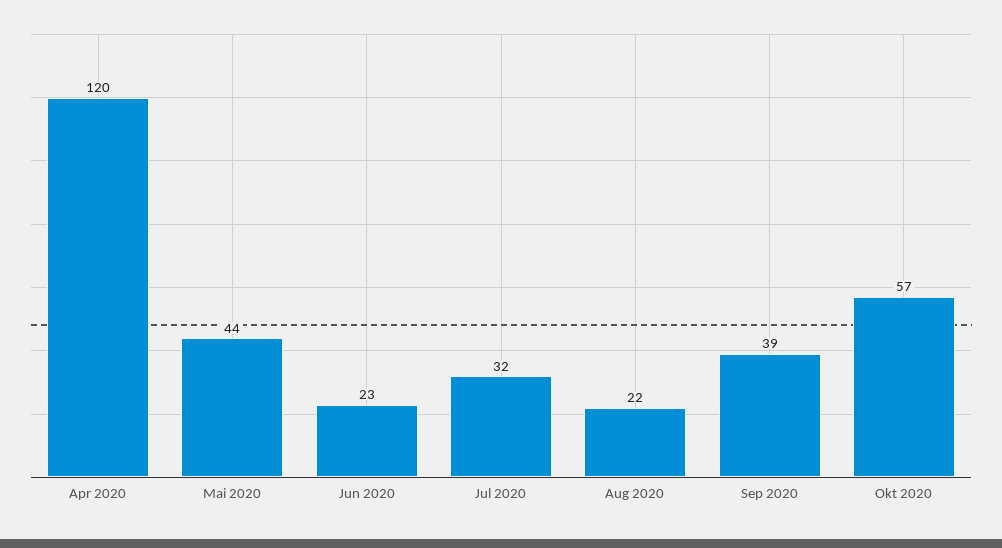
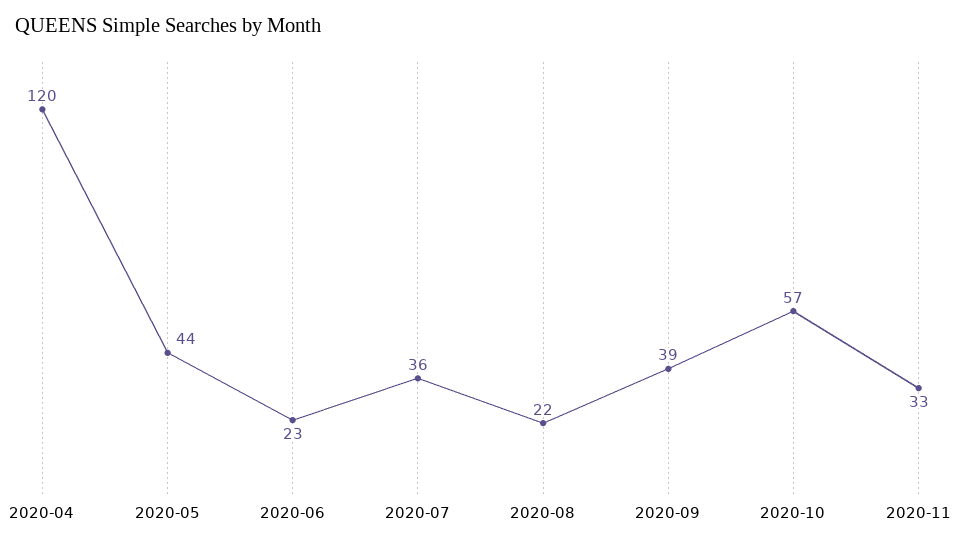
Jul 2020: 32 -> 36
2020-11: none -> 33

